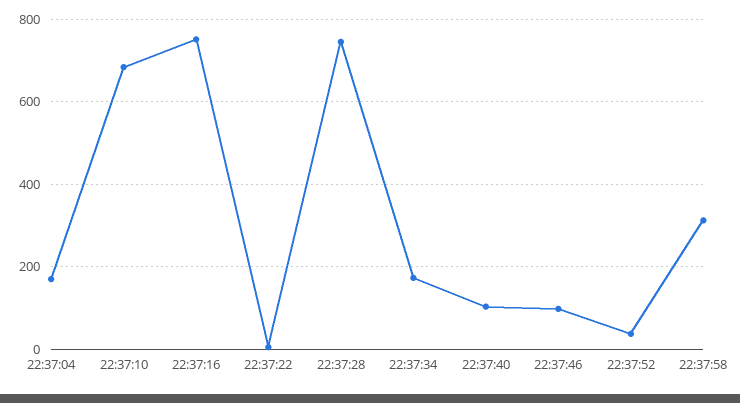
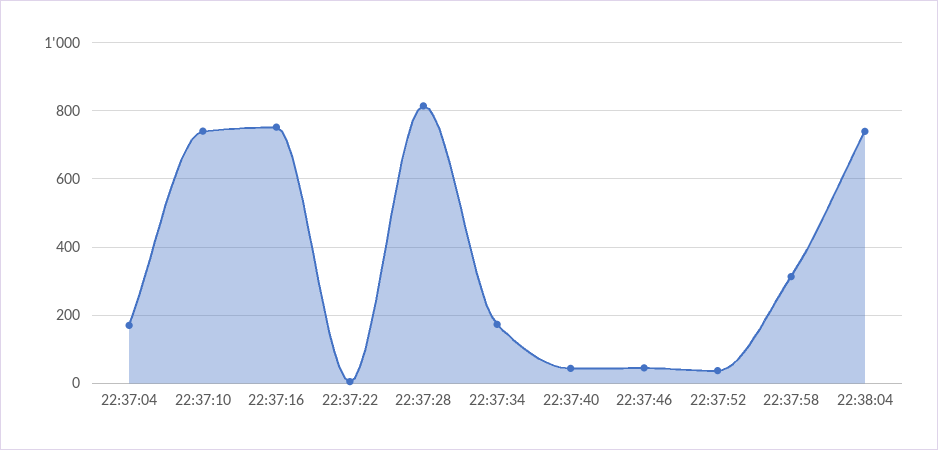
22:37:10: 680 -> 740
22:37:28: 740 -> 820
22:37:40: 100 -> 40
22:37:46: 100 -> 40
22:38:04: none -> 740

